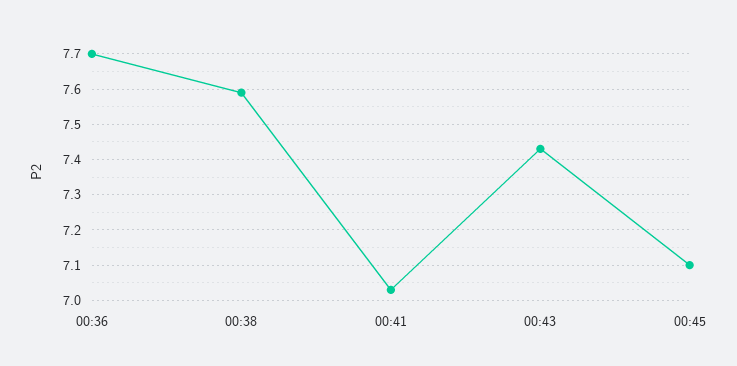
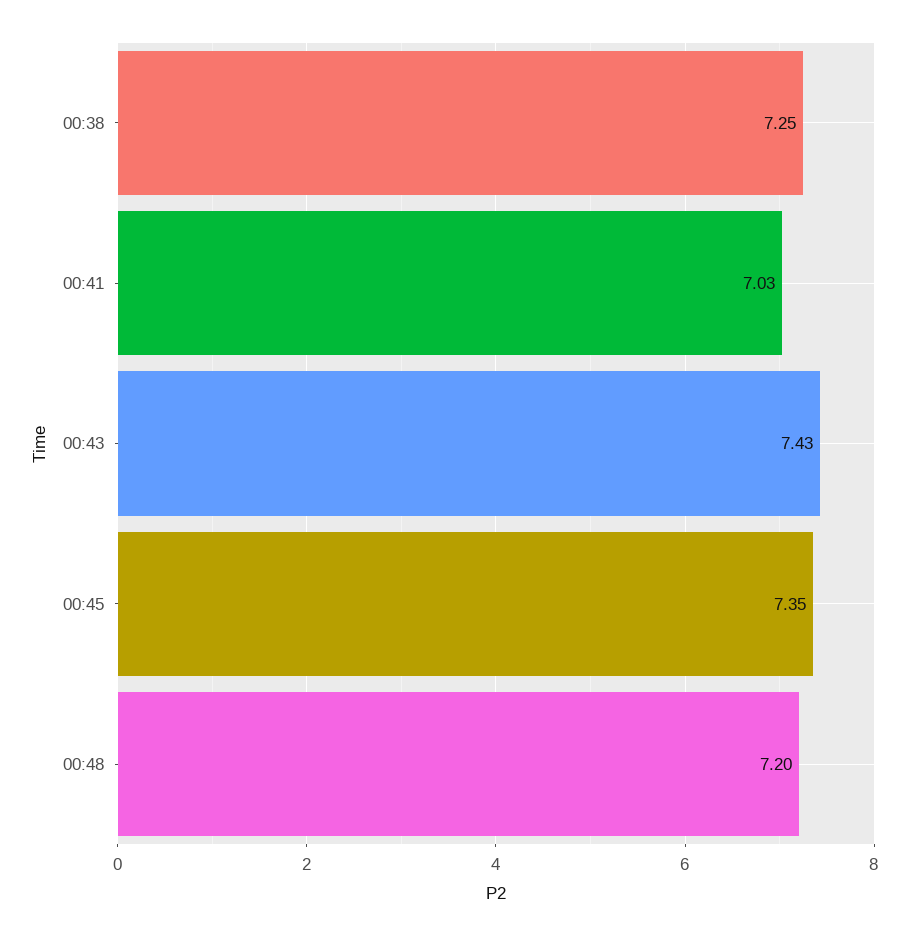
00:36: 7.7 -> none
00:38: 7.6 -> 7.25
00:45: 7.1 -> 7.35
00:48: none -> 7.2

